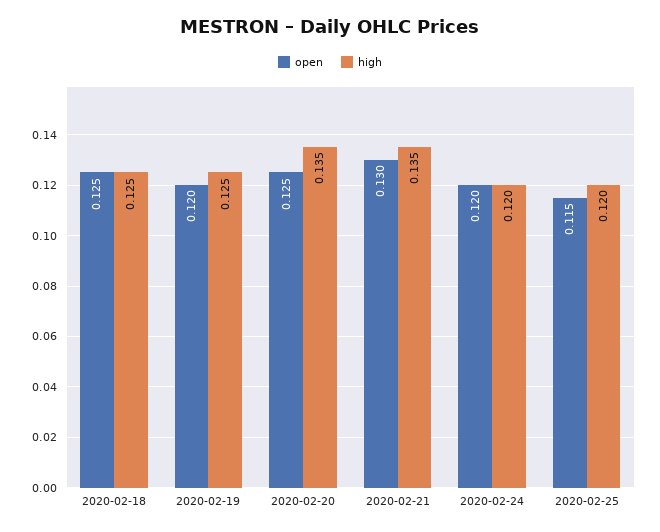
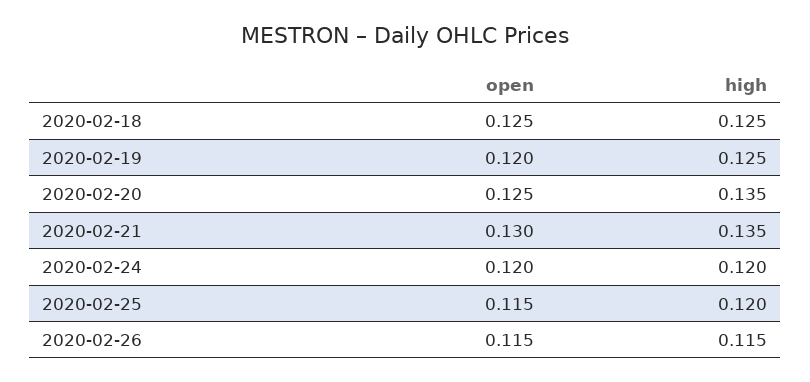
open, 2020-02-26: none -> 0.115
high, 2020-02-26: none -> 0.115

